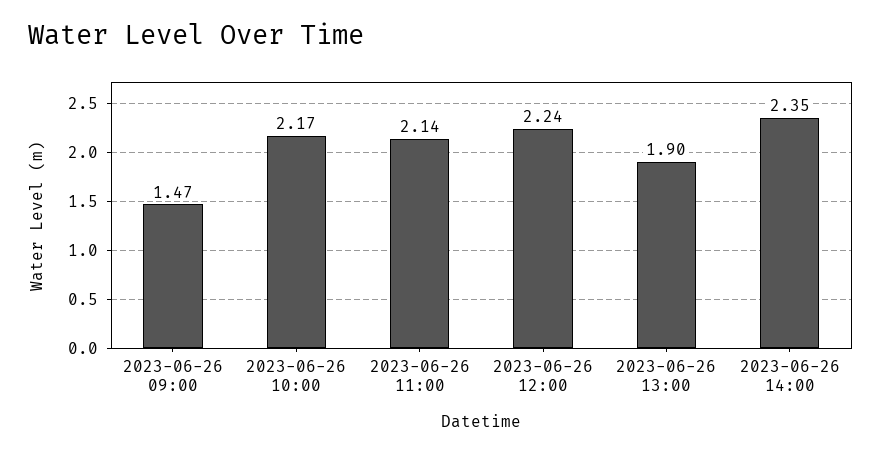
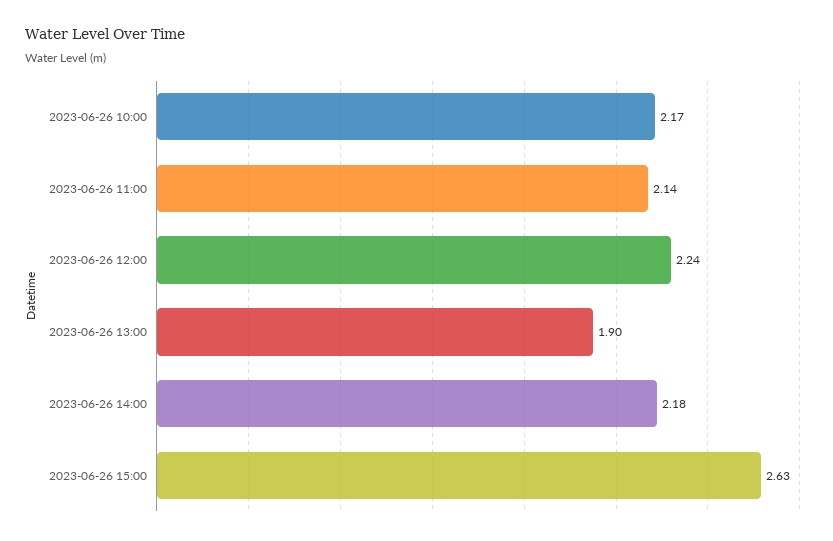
2023-06-26 09:00: 1.47 -> none
2023-06-26 14:00: 2.35 -> 2.18
2023-06-26 15:00: none -> 2.63

